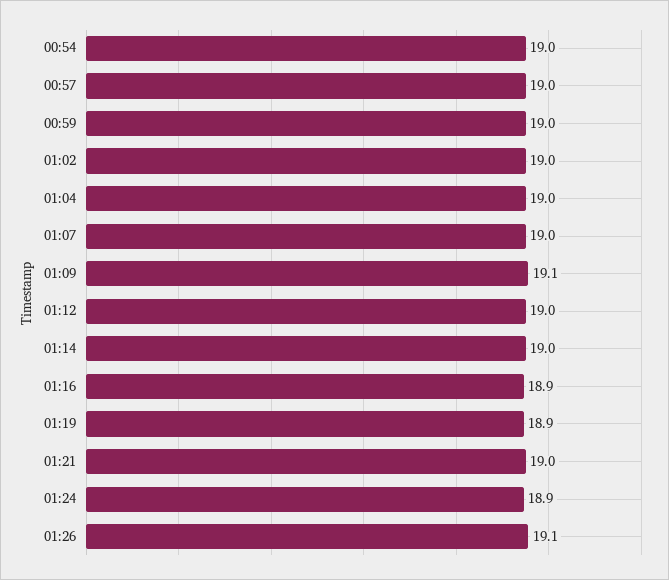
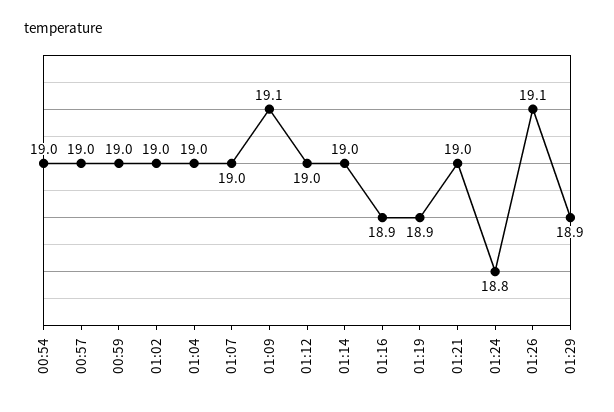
01:24: 18.9 -> 18.8
01:29: none -> 18.9

